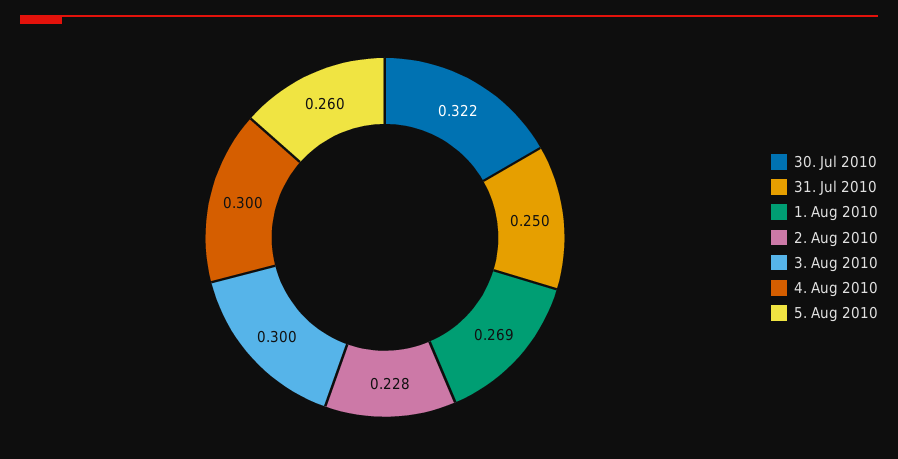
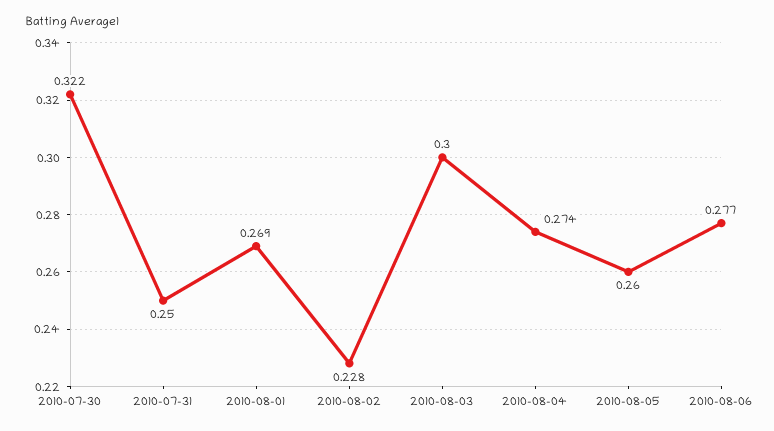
4. Aug 2010: 0.3 -> 0.274
2010-08-06: none -> 0.277

